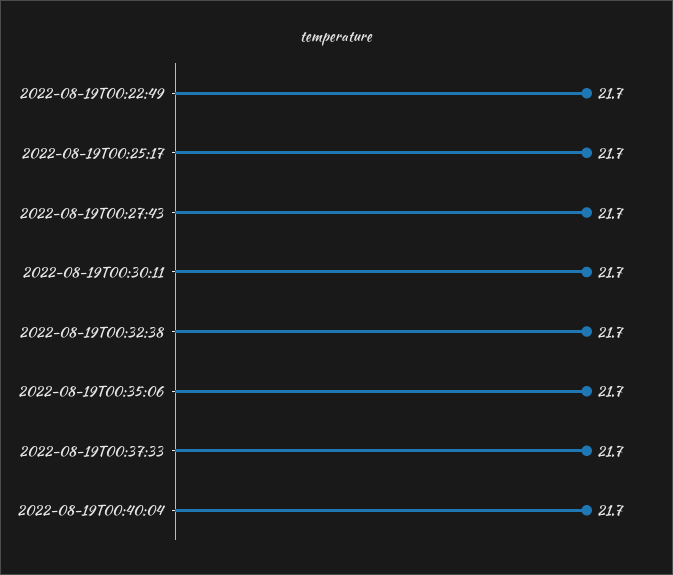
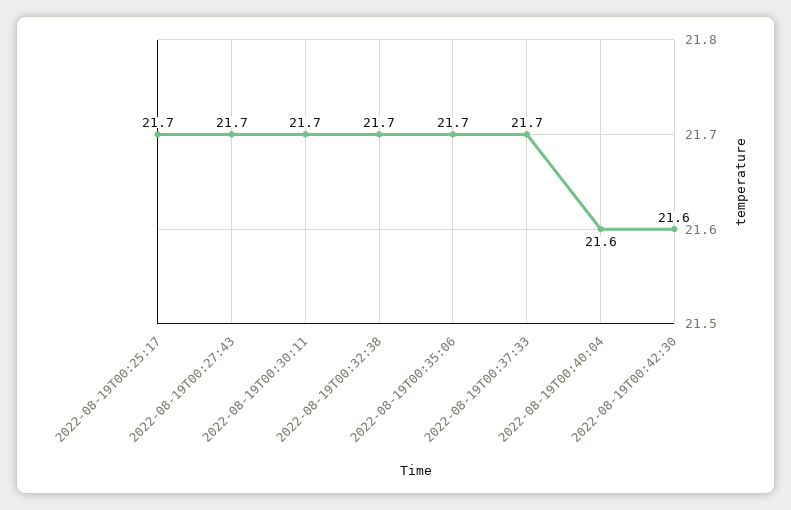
2022-08-19T00:22:49: 21.7 -> none
2022-08-19T00:40:04: 21.7 -> 21.6
2022-08-19T00:42:30: none -> 21.6

